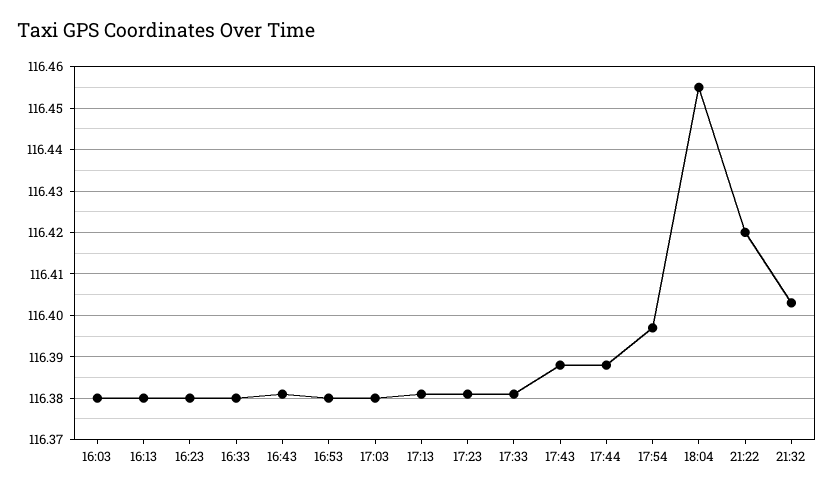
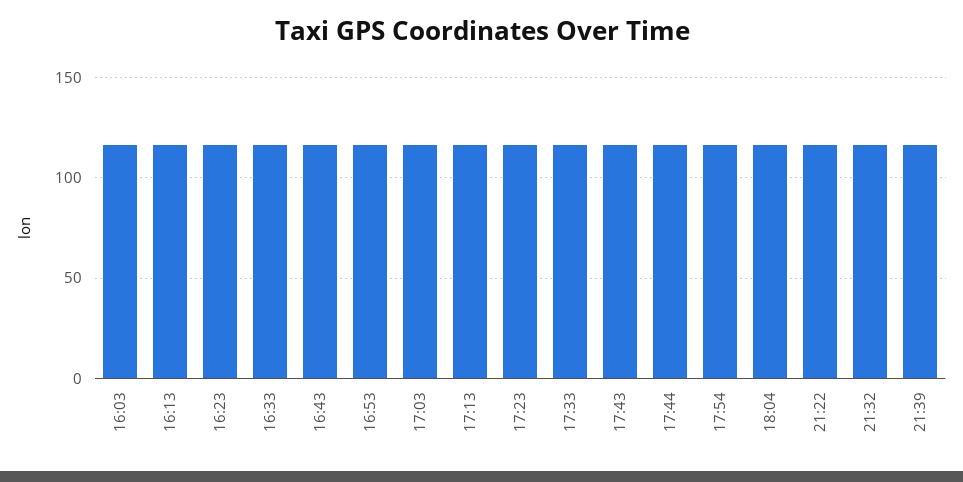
21:39: none -> 115

